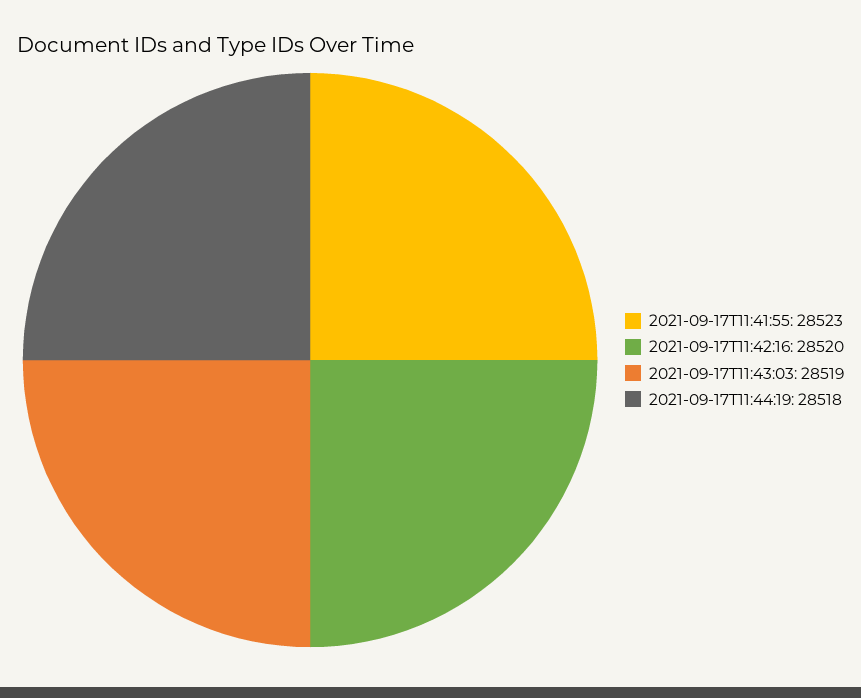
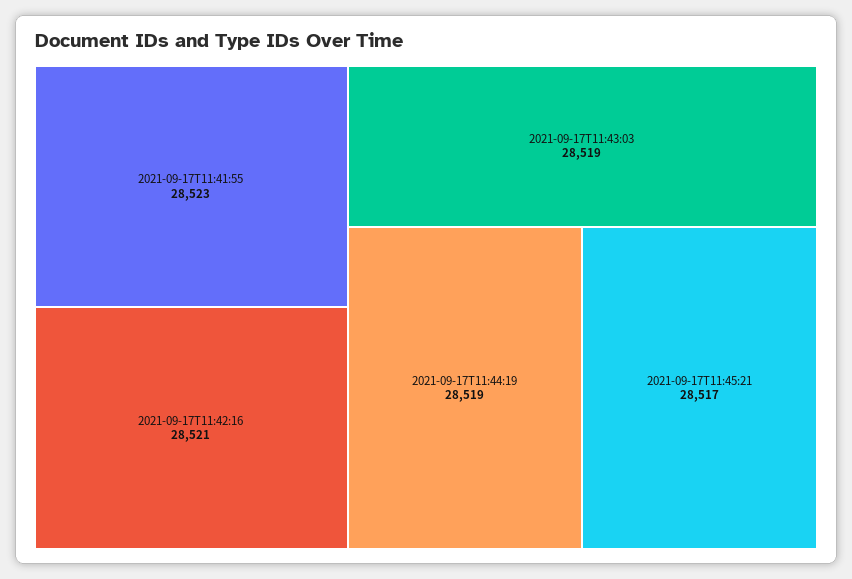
2021-09-17T11:42:16: 28520 -> 28521
2021-09-17T11:44:19: 28518 -> 28519
2021-09-17T11:45:21: none -> 28517

